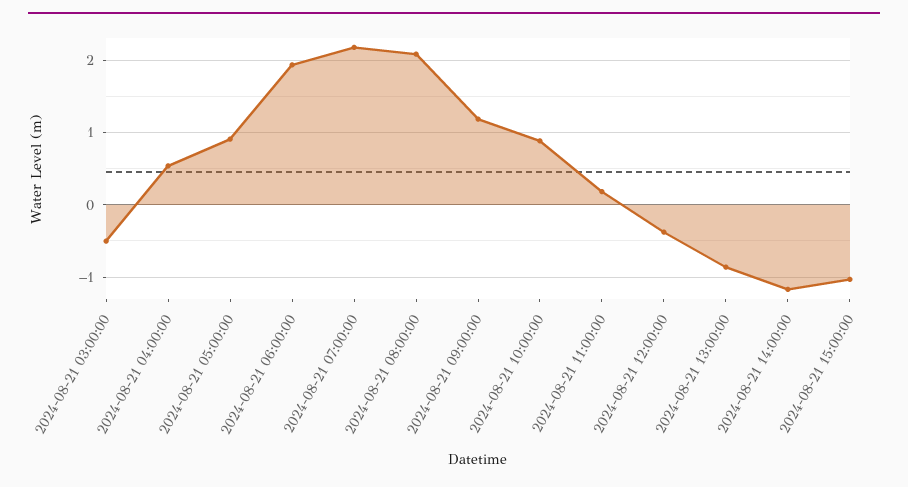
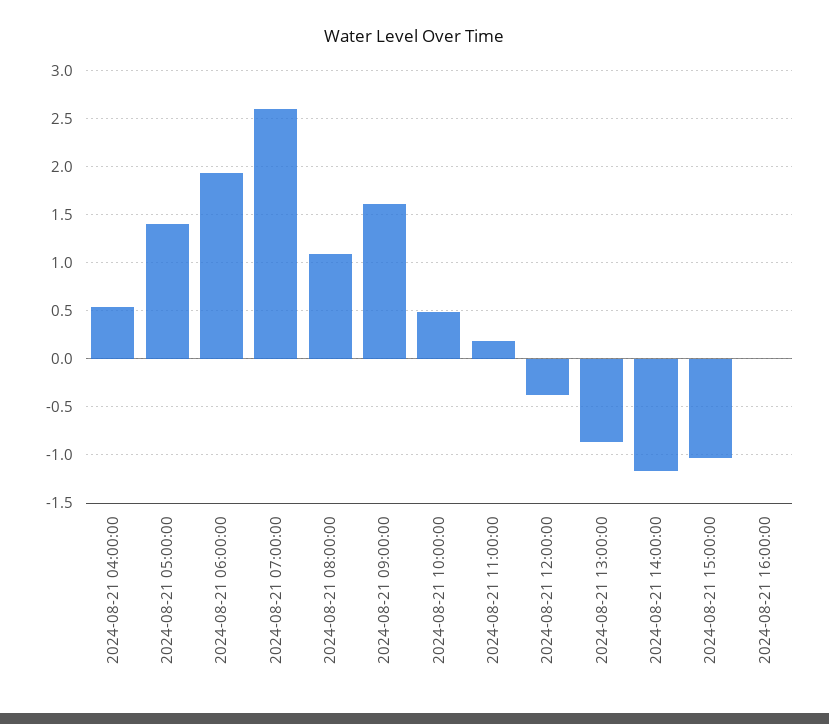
2024-08-21 03:00:00: -0.5 -> none
2024-08-21 05:00:00: 0.9 -> 1.4
2024-08-21 07:00:00: 2.2 -> 2.6
2024-08-21 08:00:00: 2.1 -> 1.1
2024-08-21 09:00:00: 1.2 -> 1.6
2024-08-21 10:00:00: 0.9 -> 0.5
2024-08-21 16:00:00: none -> 0

